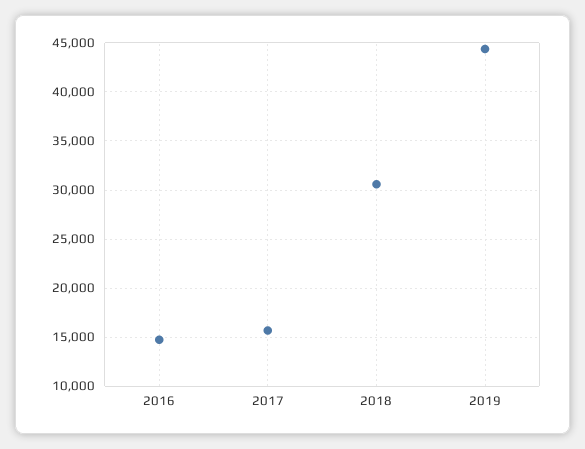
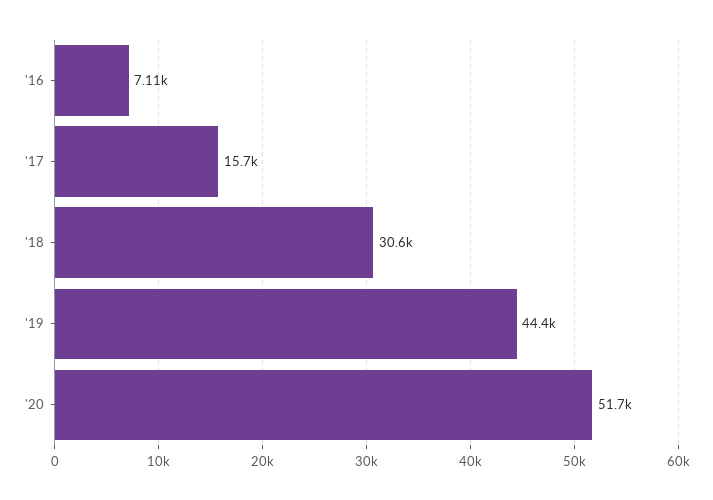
2016: 15000 -> 7110
'20: none -> 51700

